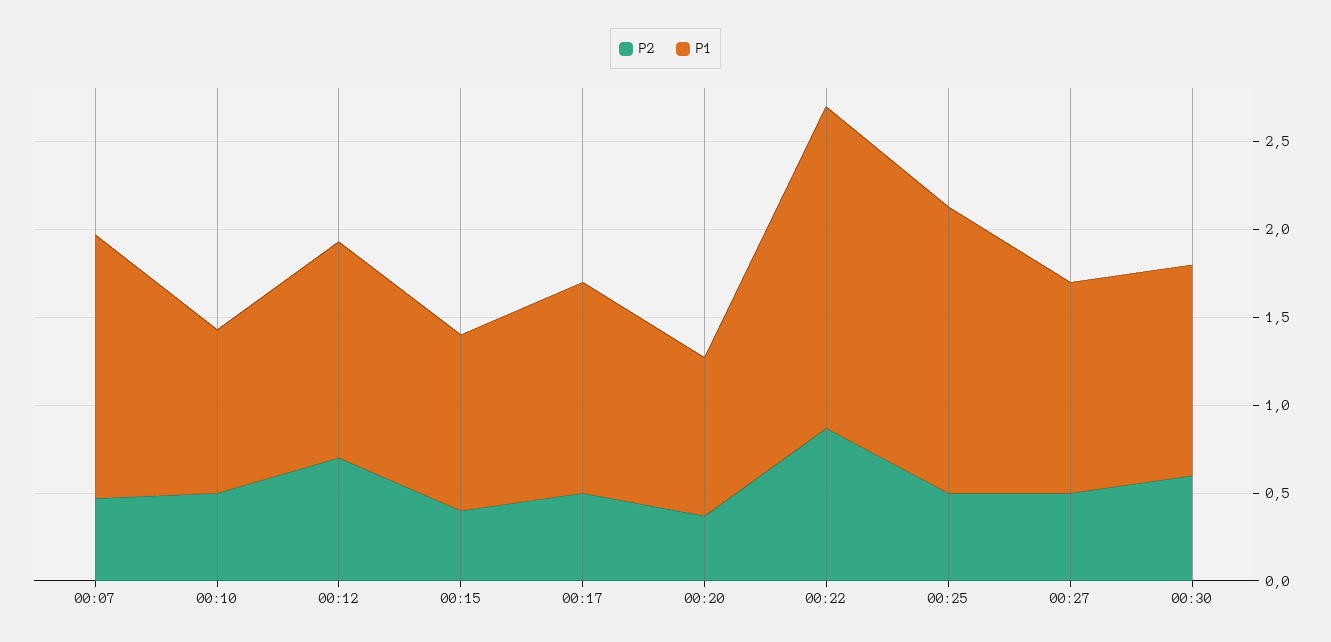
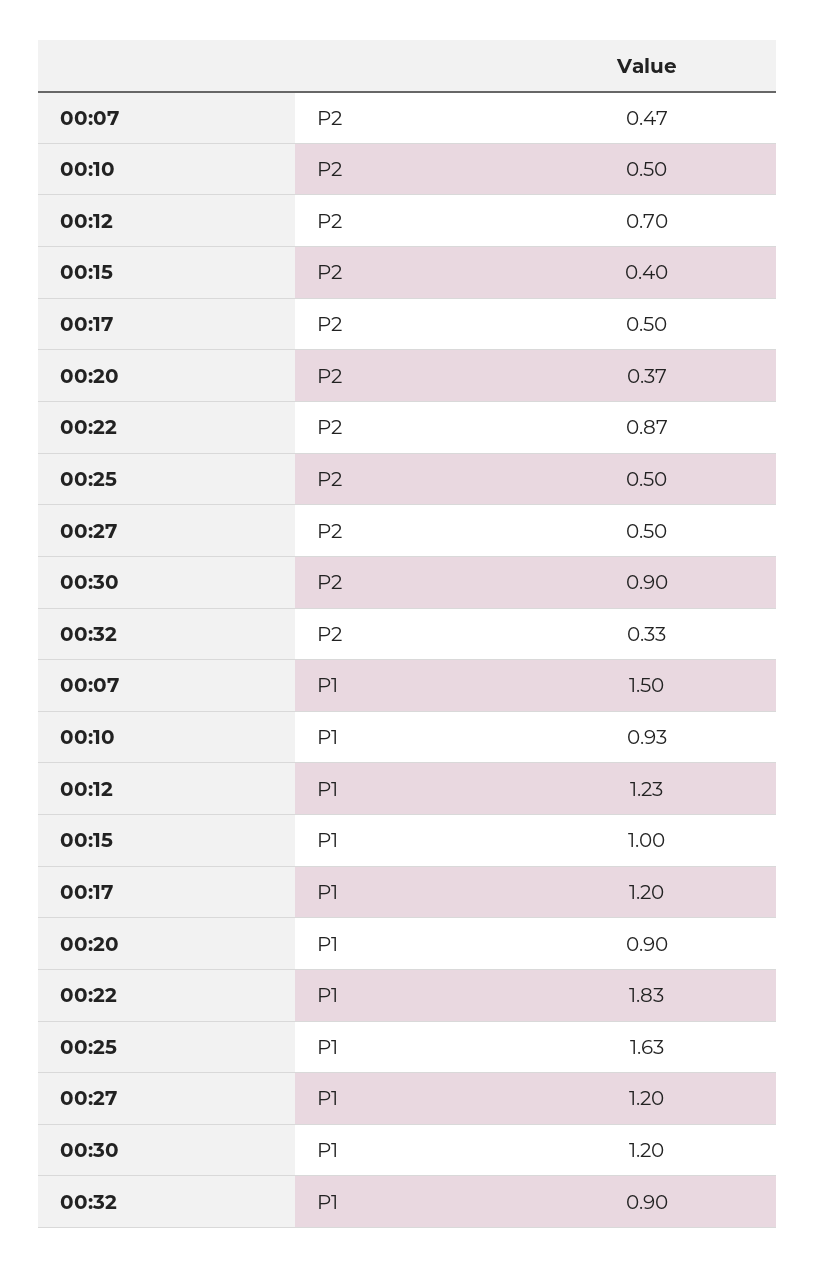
P2, 00:30: 0.6 -> 0.9
P2, 00:32: none -> 0.33
P1, 00:32: none -> 0.9

